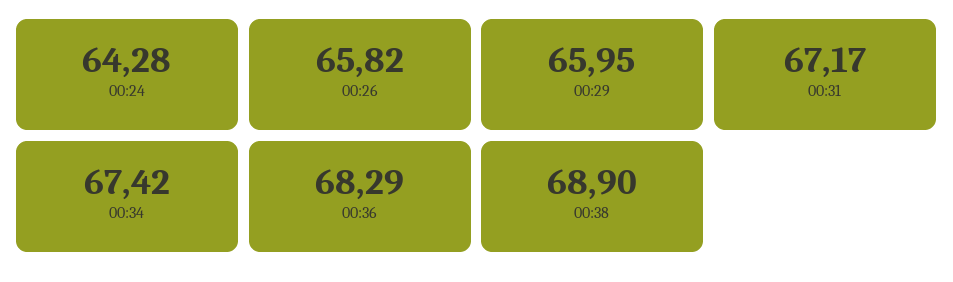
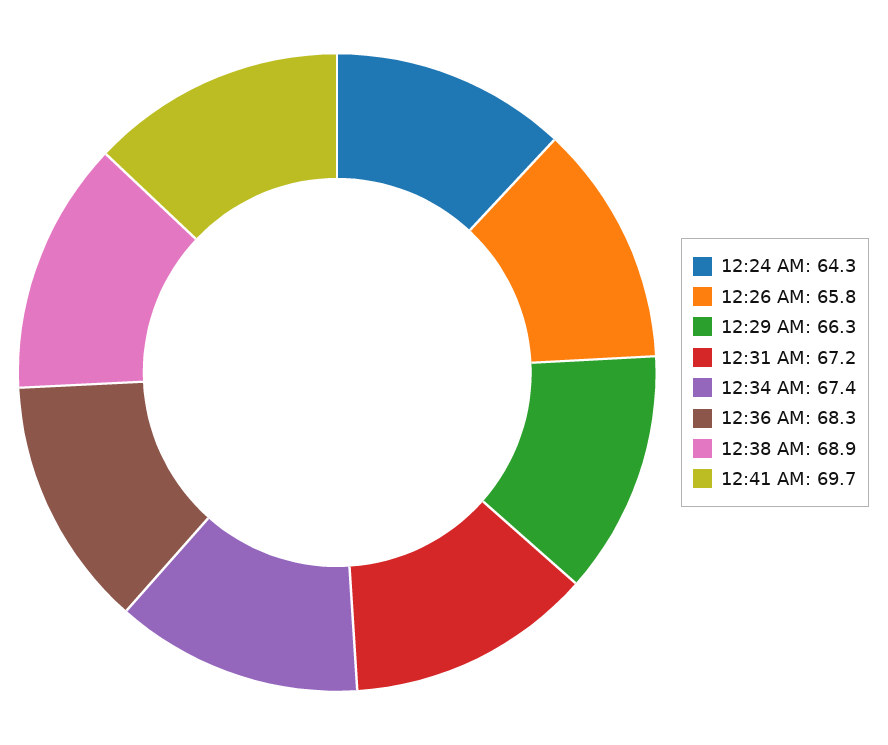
00:29: 65.95 -> 66.3
12:41 AM: none -> 69.7

